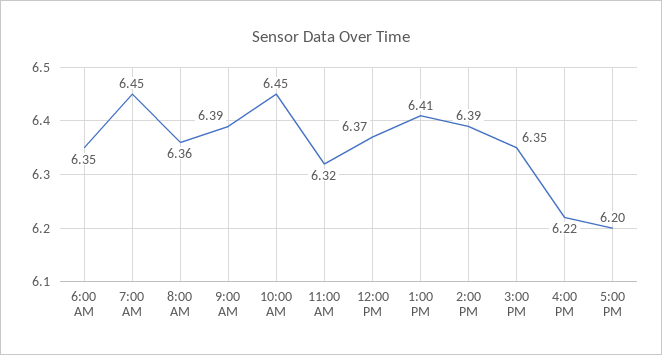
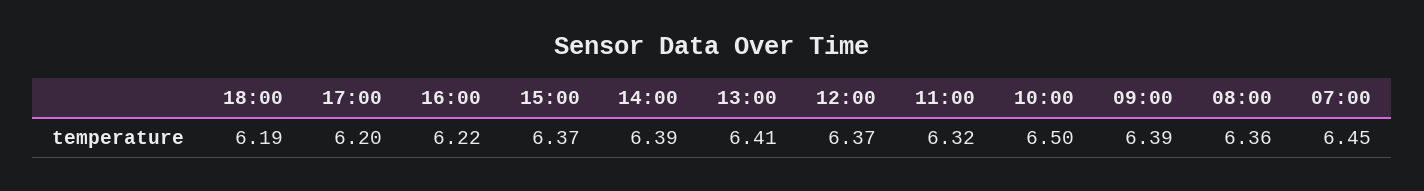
6:00 AM: 6.35 -> none
10:00 AM: 6.45 -> 6.5
3:00 PM: 6.35 -> 6.37
18:00: none -> 6.19

